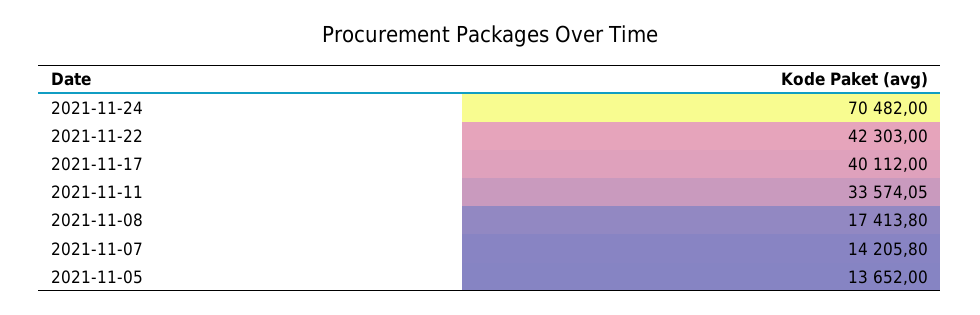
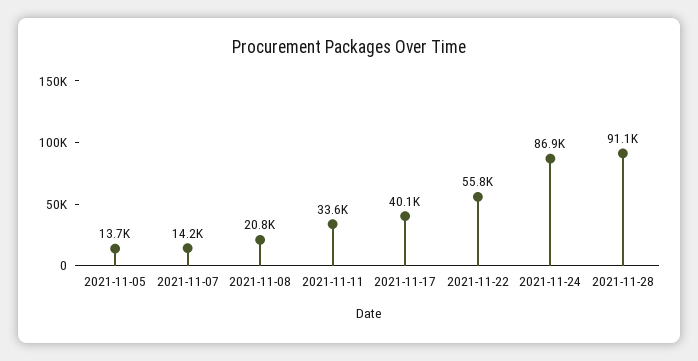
2021-11-24: 70482 -> 86900
2021-11-22: 42303 -> 55800
2021-11-08: 17413.8 -> 20800
2021-11-28: none -> 91100

